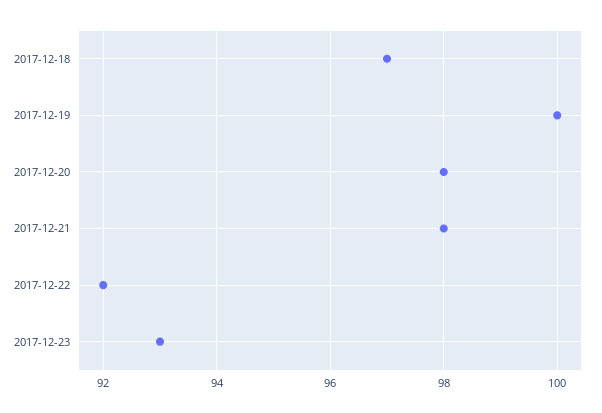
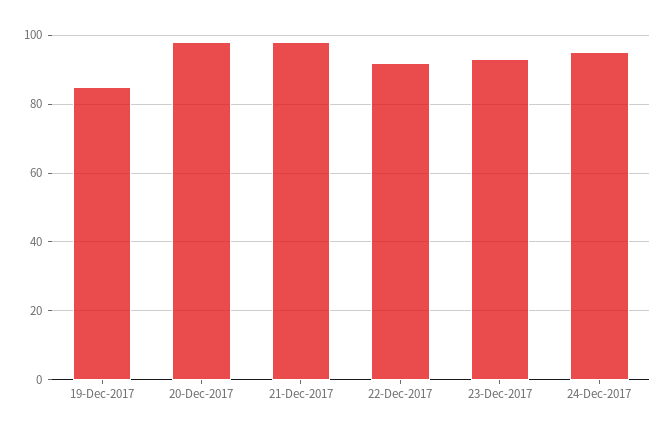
2017-12-18: 97 -> none
2017-12-19: 100 -> 85
24-Dec-2017: none -> 95

